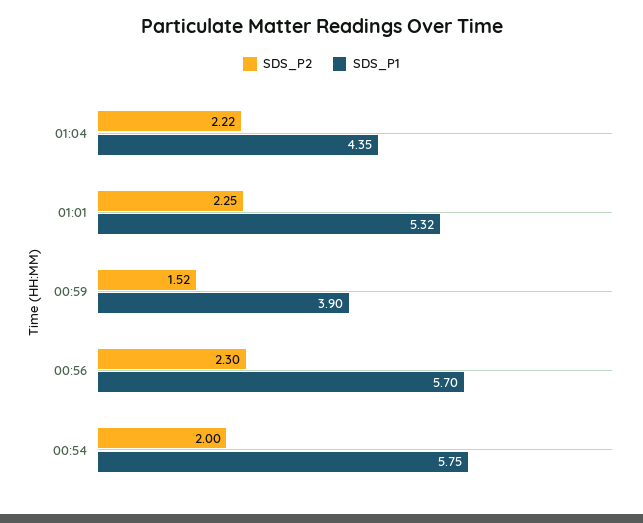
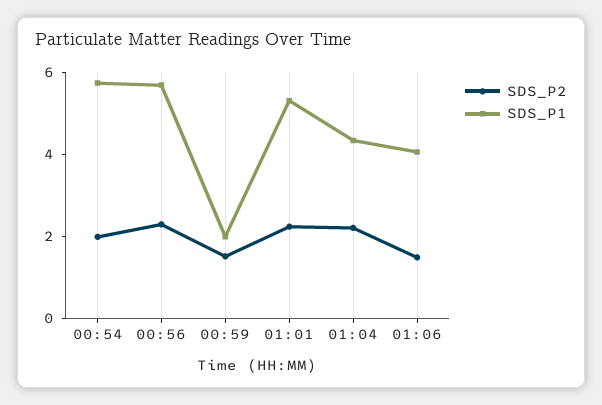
SDS_P1, 00:59: 3.9 -> 2
SDS_P2, 01:06: none -> 1.5
SDS_P1, 01:06: none -> 4

